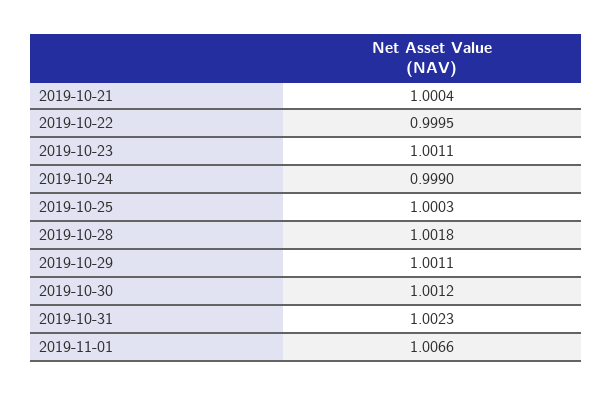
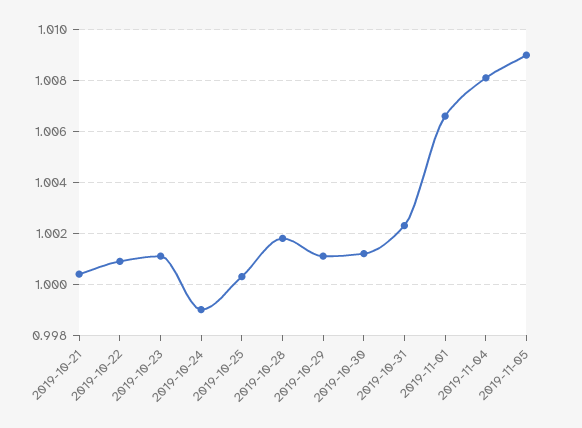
2019-10-22: 0.9995 -> 1.001
2019-11-04: none -> 1.008
2019-11-05: none -> 1.009

